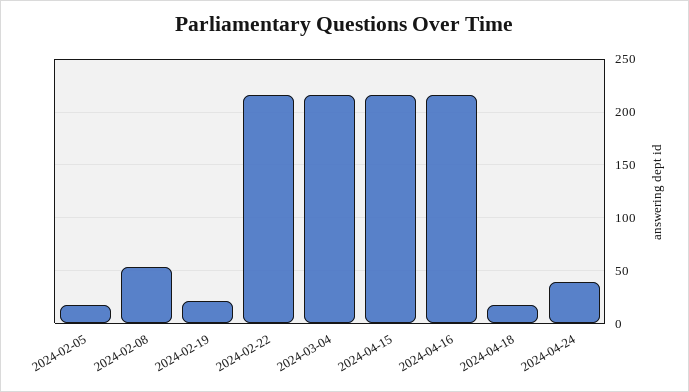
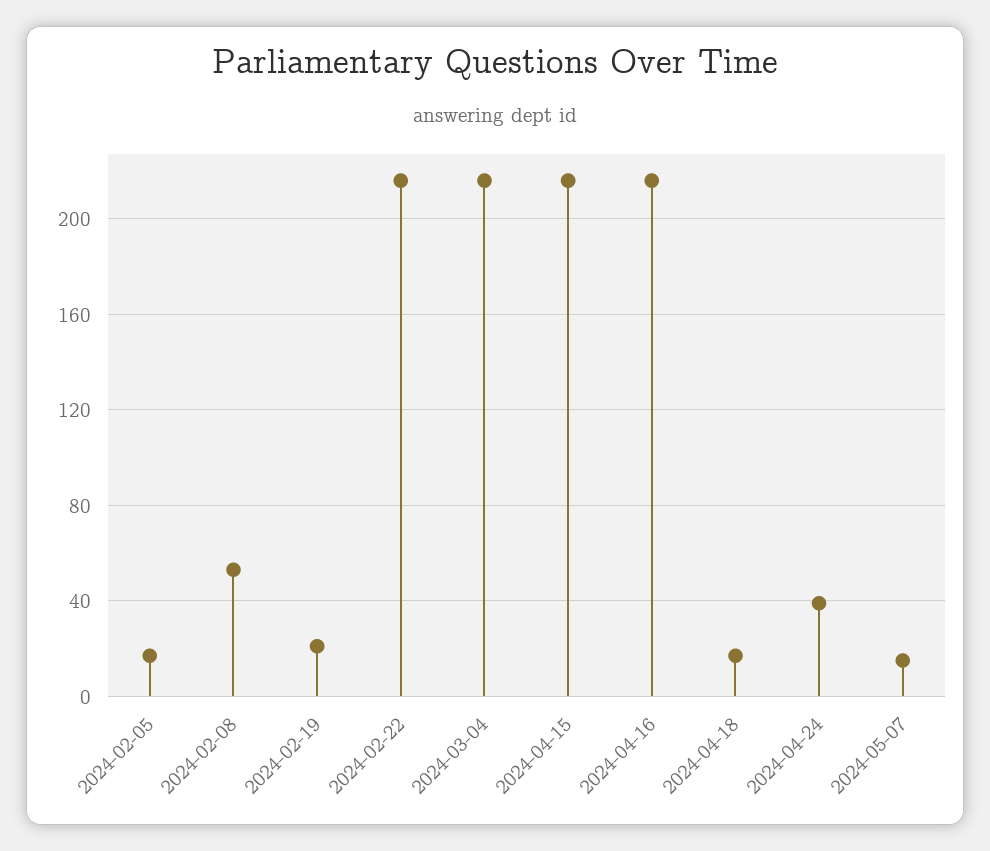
2024-05-07: none -> 15

